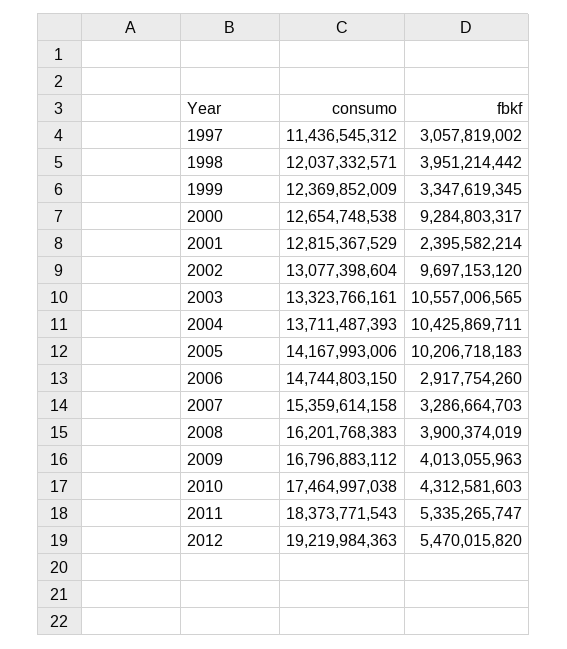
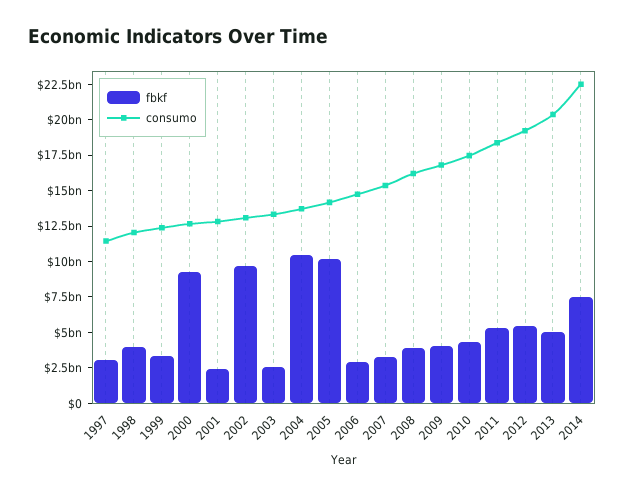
fbkf, 2003: 10557006565 -> 2500000000
fbkf, 2013: none -> 5000000000
consumo, 2013: none -> 20000000000
fbkf, 2014: none -> 7500000000
consumo, 2014: none -> 22500000000

